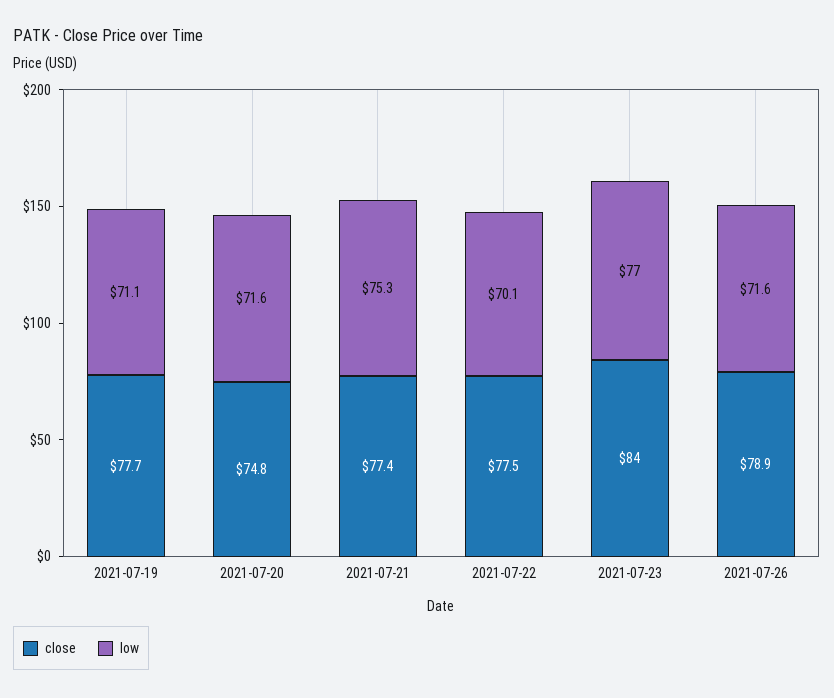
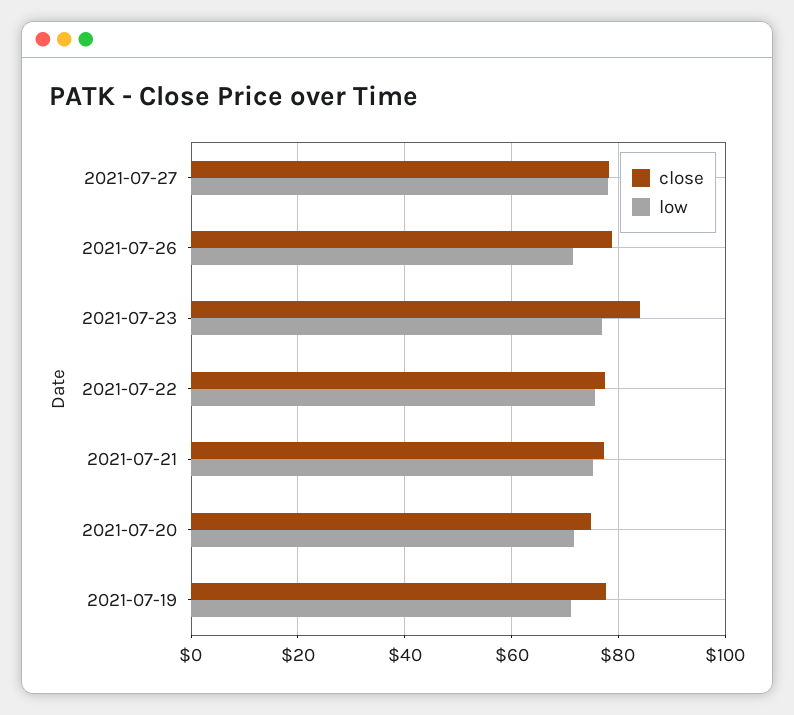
low, 2021-07-22: 70.1 -> 76
close, 2021-07-27: none -> 78
low, 2021-07-27: none -> 78

